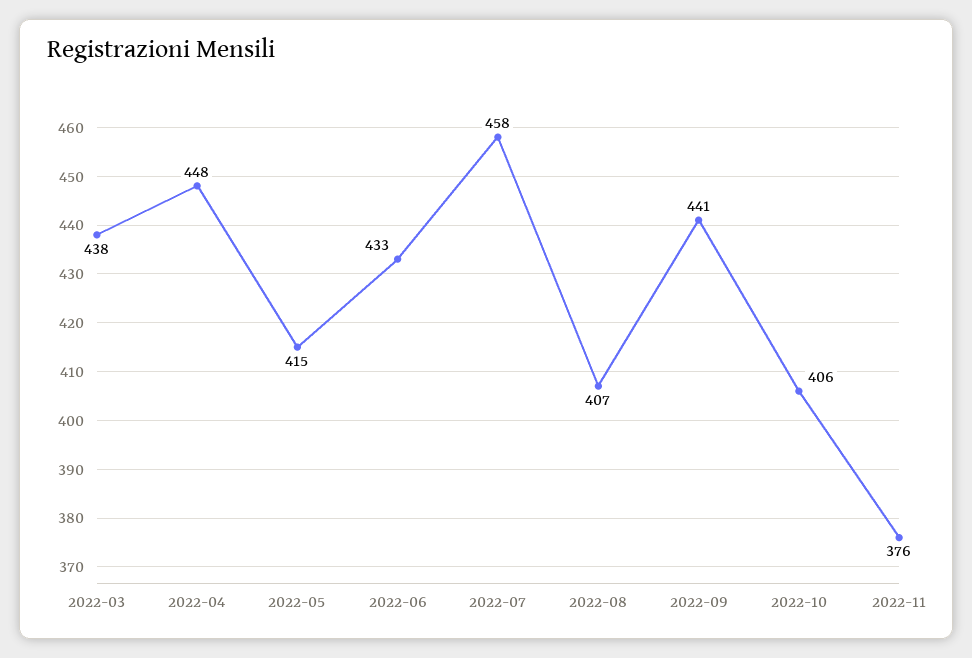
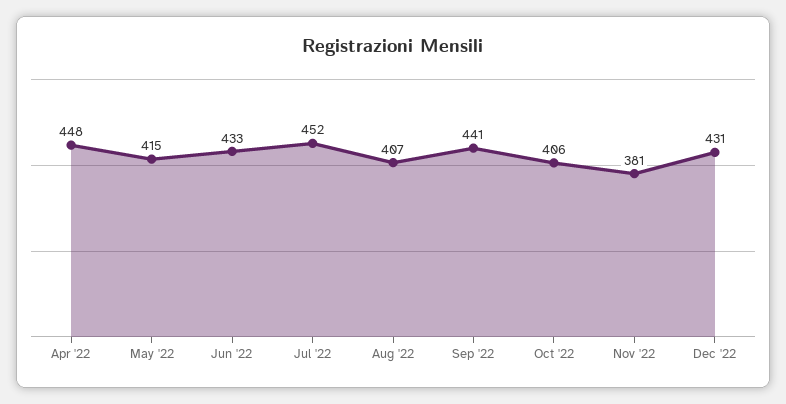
2022-03: 438 -> none
2022-07: 458 -> 452
2022-11: 376 -> 381
Dec '22: none -> 431

